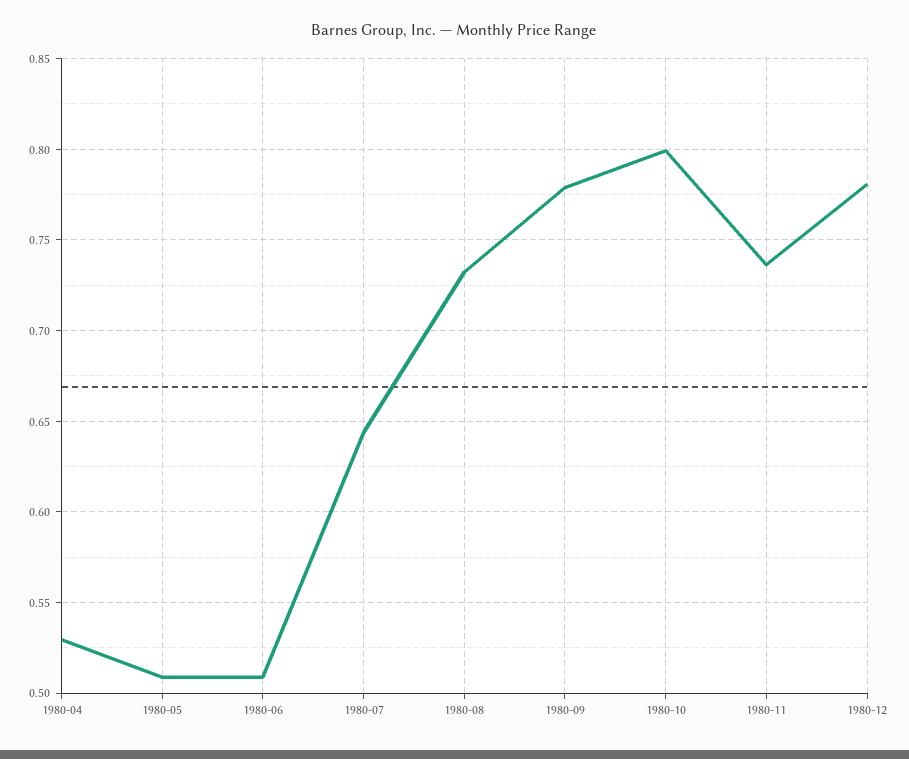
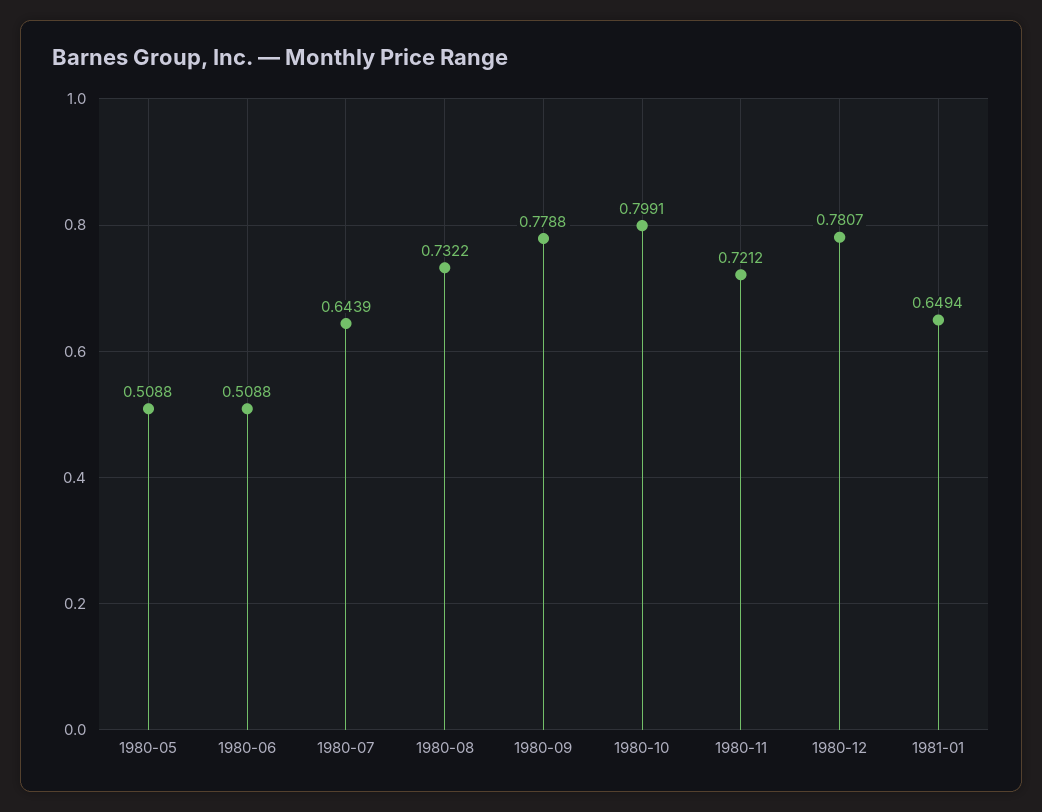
1980-04: 0.53 -> none
1980-11: 0.735 -> 0.7212
1981-01: none -> 0.6494

